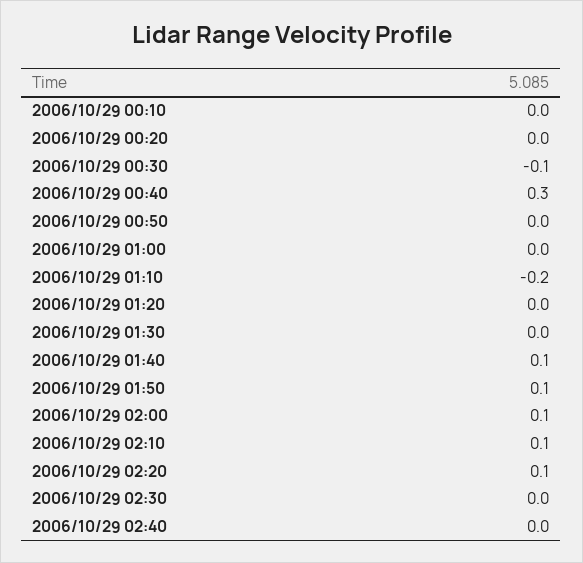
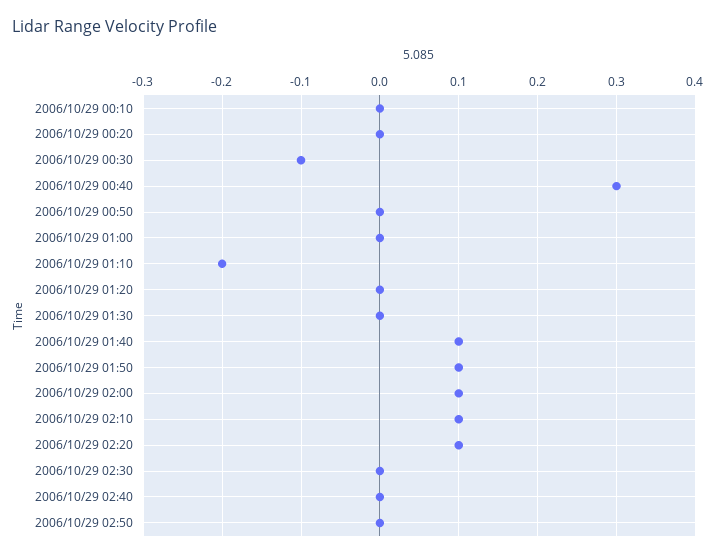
2006/10/29 02:50: none -> 0

